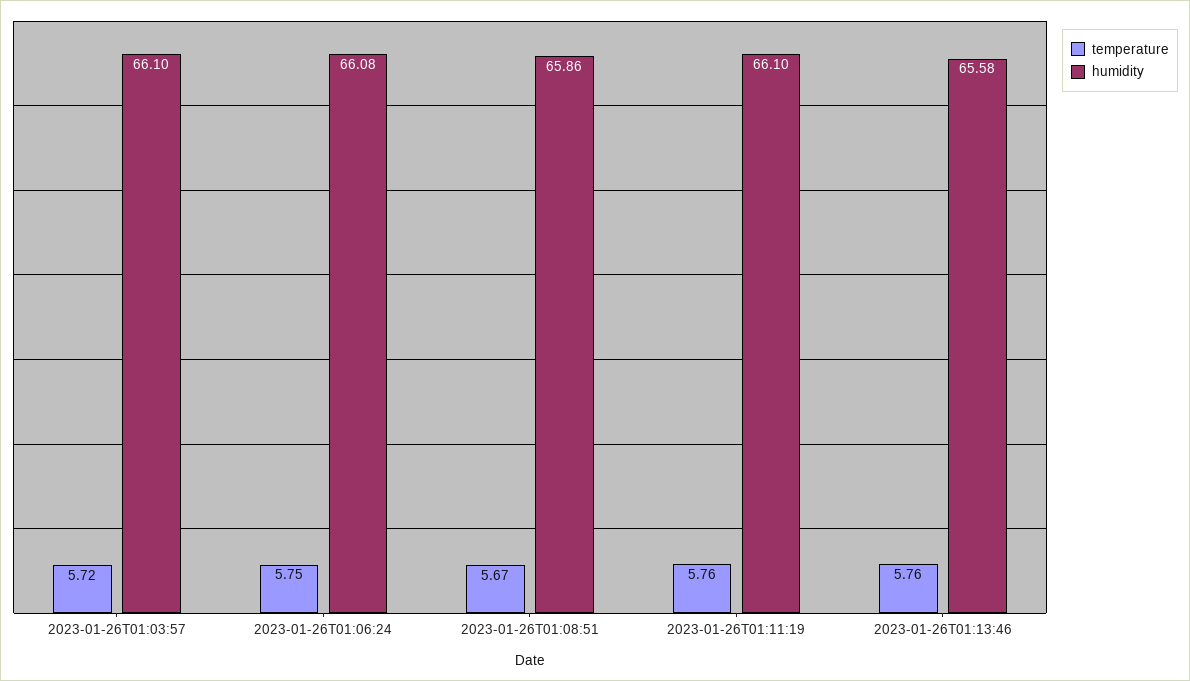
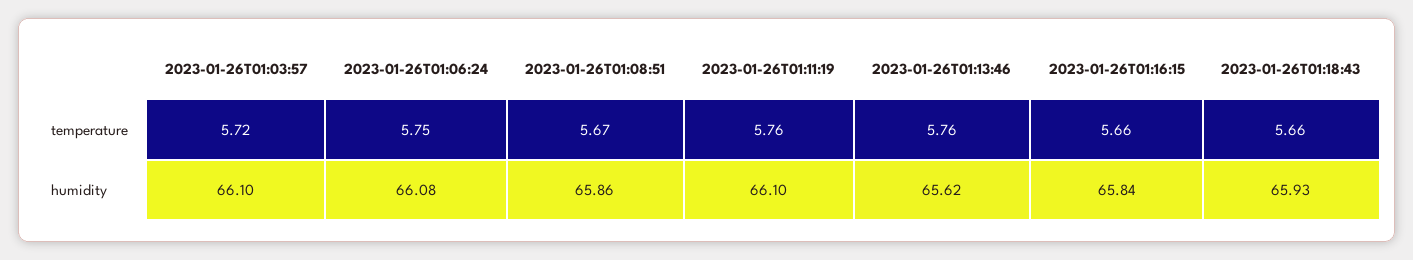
humidity, 2023-01-26T01:13:46: 65.58 -> 65.62
temperature, 2023-01-26T01:16:15: none -> 5.66
temperature, 2023-01-26T01:18:43: none -> 5.66
humidity, 2023-01-26T01:16:15: none -> 65.84
humidity, 2023-01-26T01:18:43: none -> 65.93

